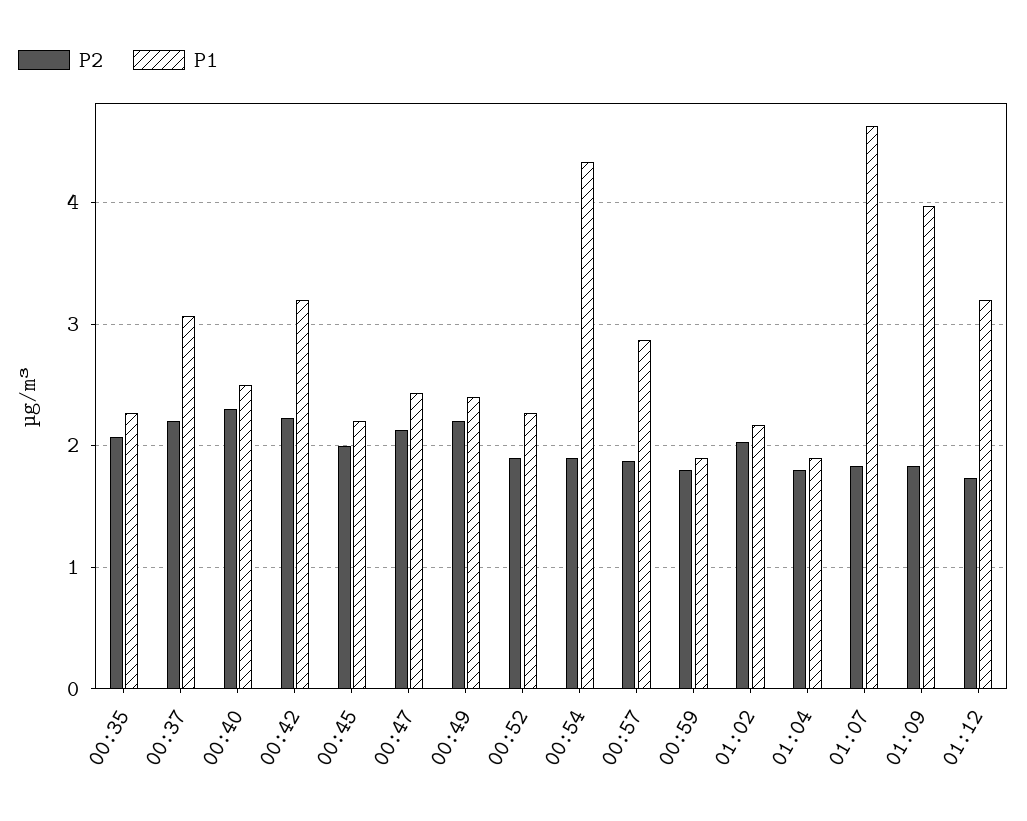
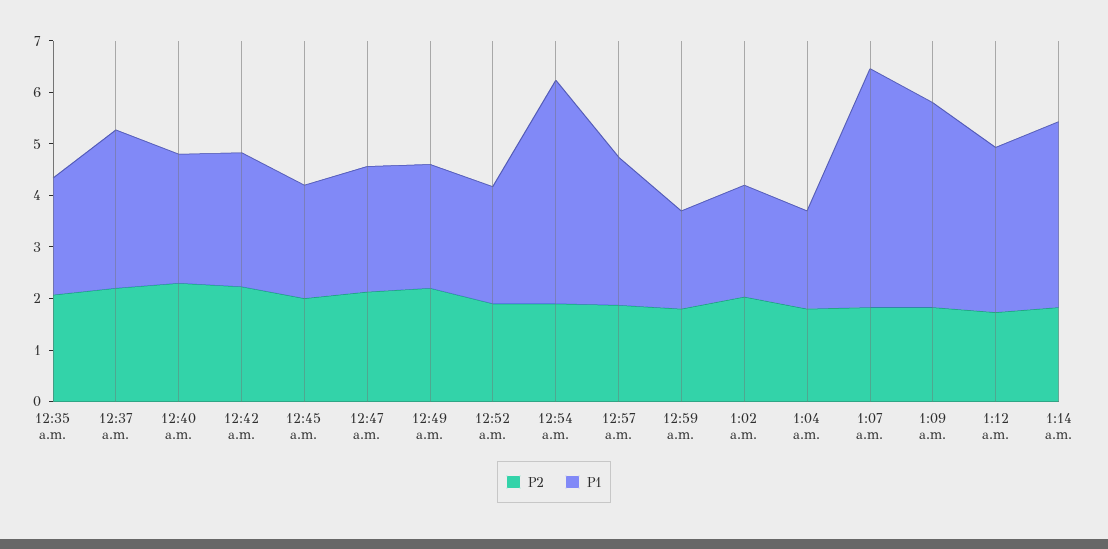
P1, 00:42: 3.2 -> 2.6
P2, 1:14 a.m.: none -> 1.8
P1, 1:14 a.m.: none -> 3.6

